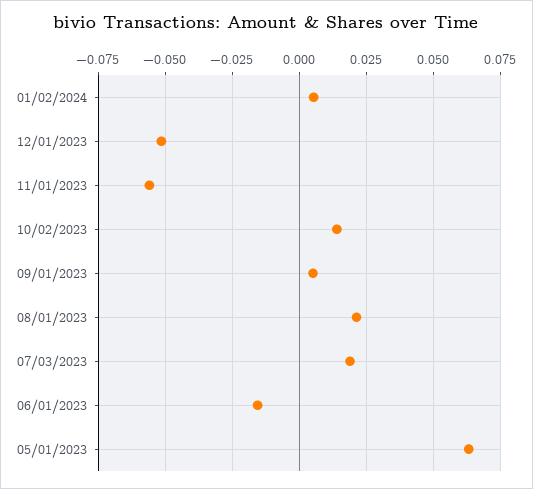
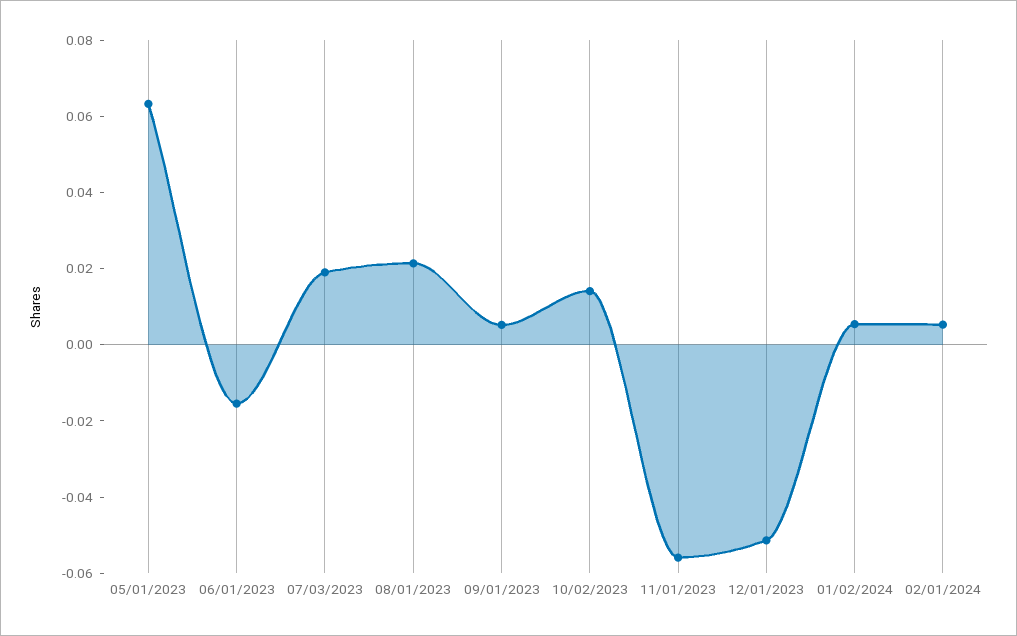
02/01/2024: none -> 0.005

